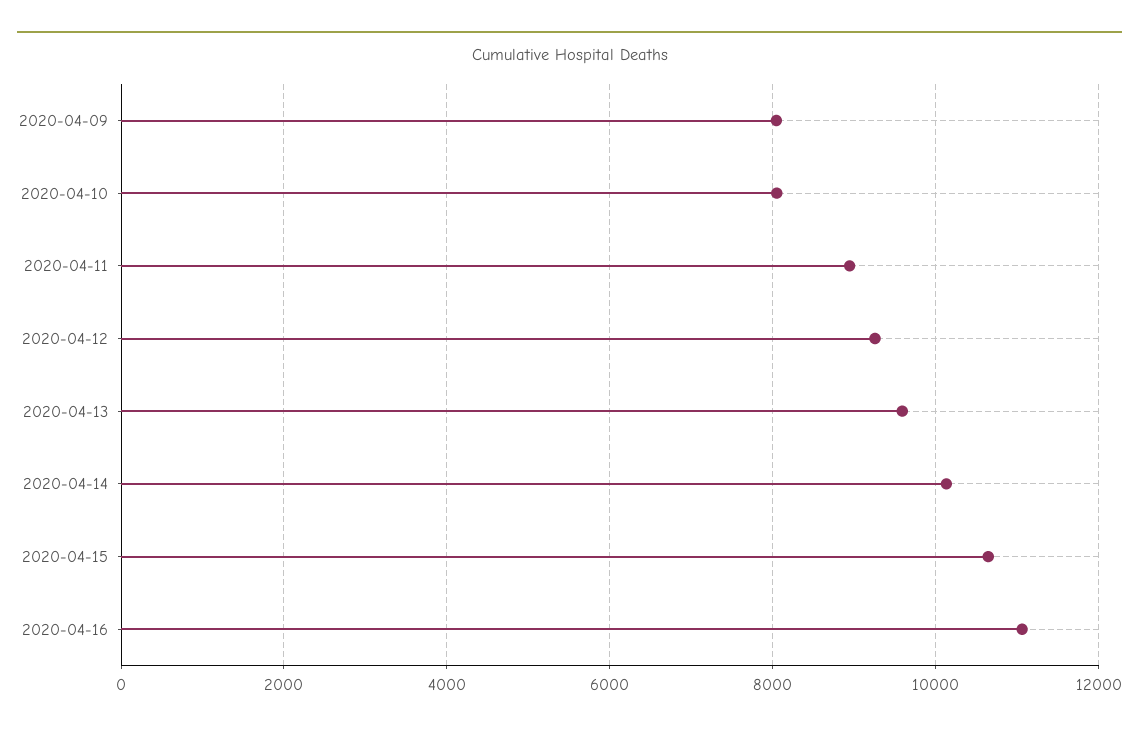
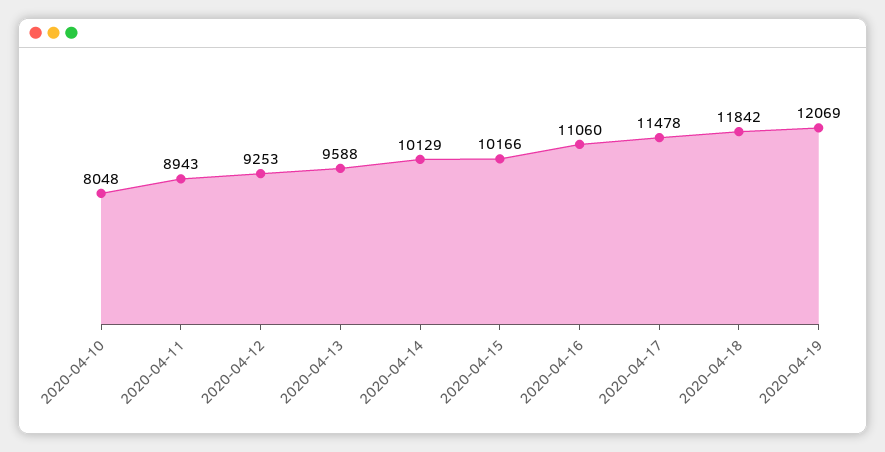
2020-04-09: 8000 -> none
2020-04-15: 10600 -> 10166
2020-04-17: none -> 11478
2020-04-18: none -> 11842
2020-04-19: none -> 12069

